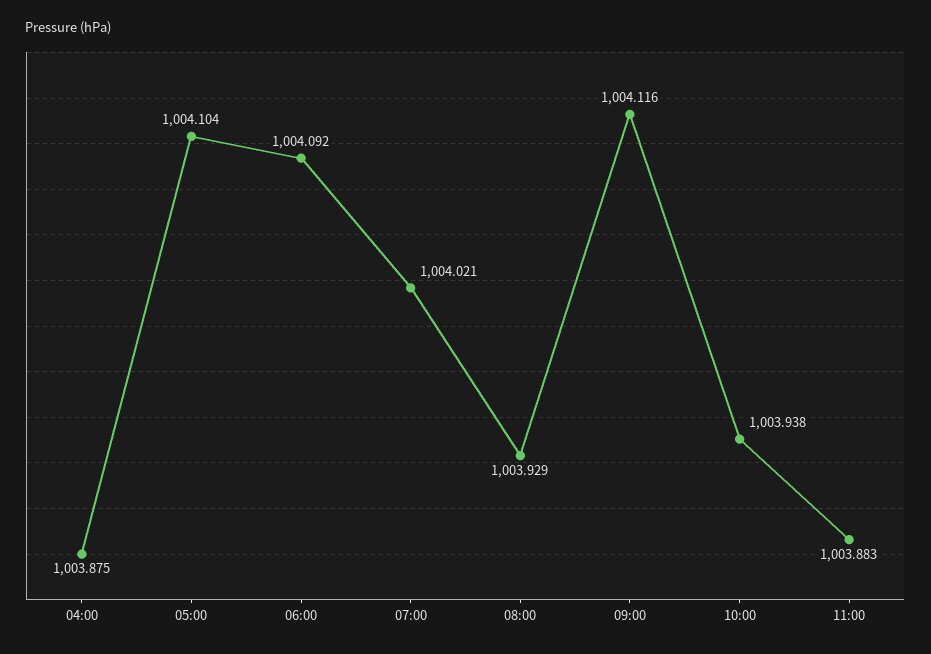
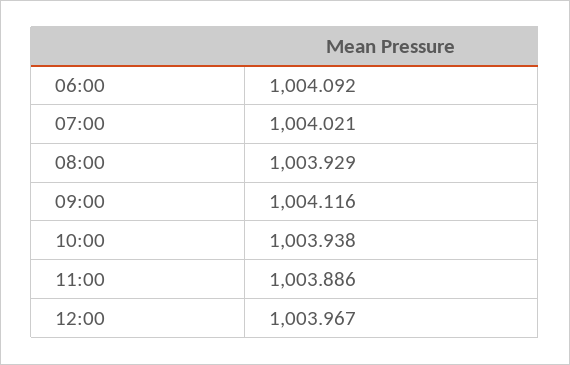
04:00: 1003.875 -> none
05:00: 1004.104 -> none
11:00: 1003.883 -> 1003.886
12:00: none -> 1003.967

